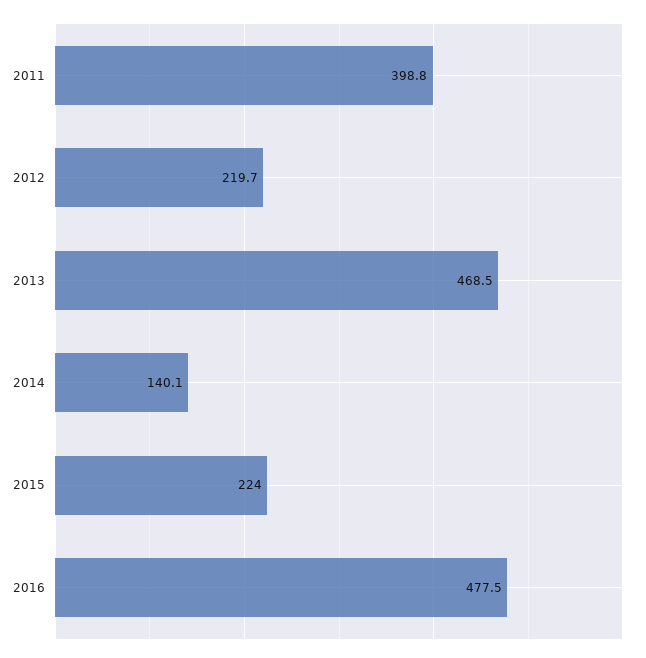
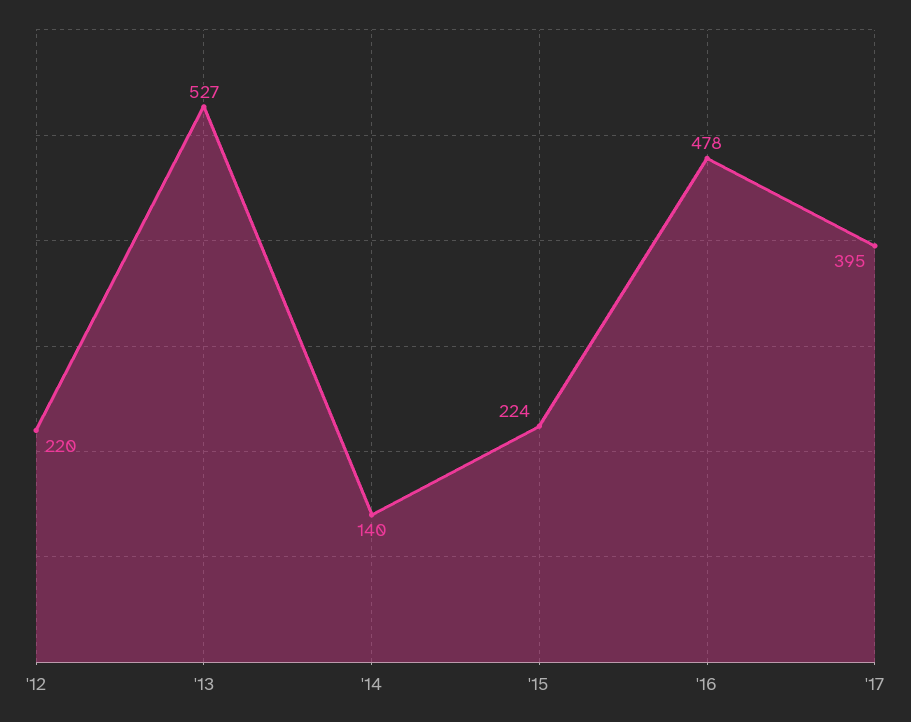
2011: 398.8 -> none
2013: 468.5 -> 527
'17: none -> 395

